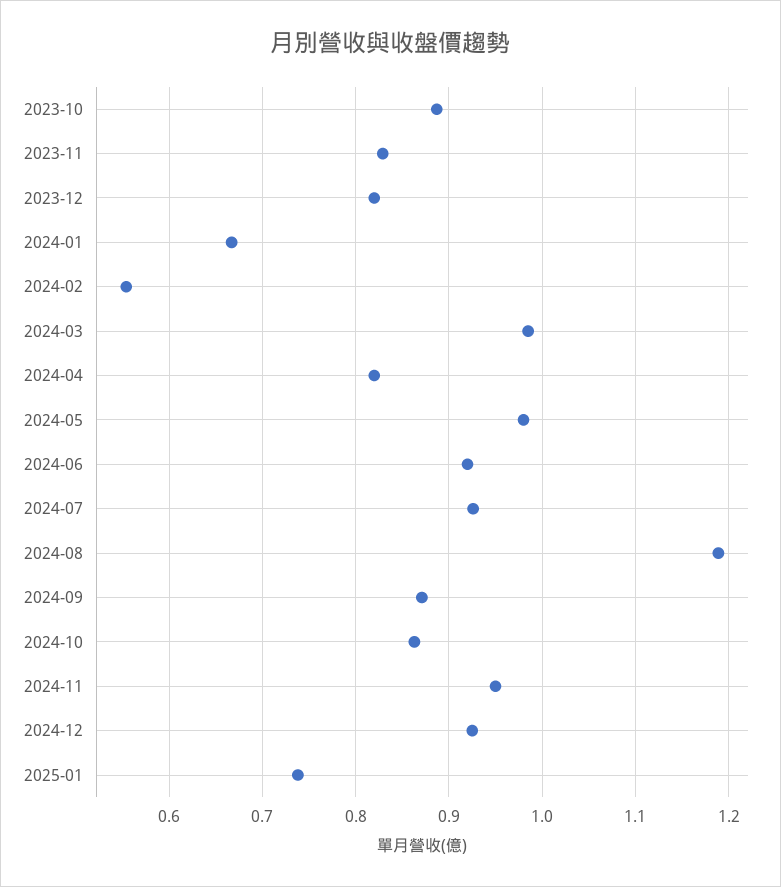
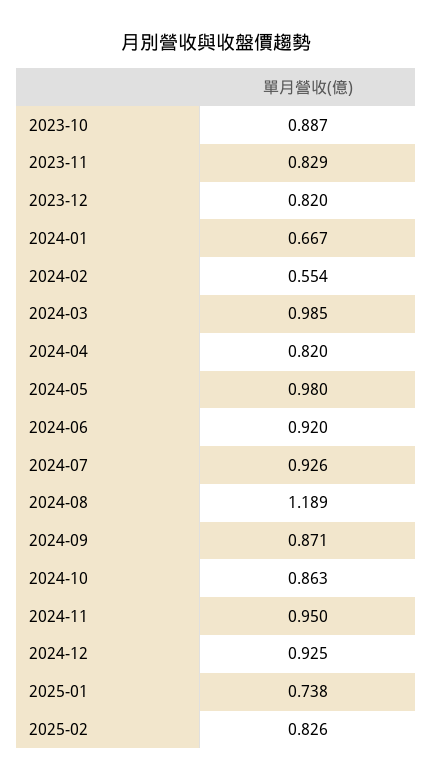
2025-02: none -> 0.826

